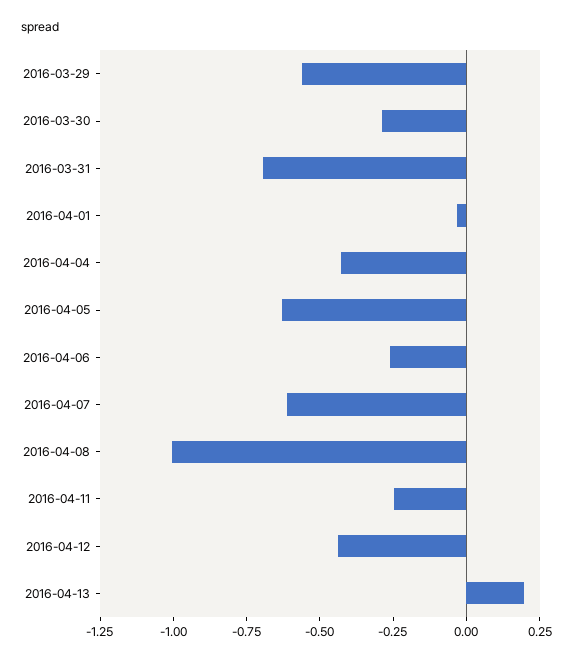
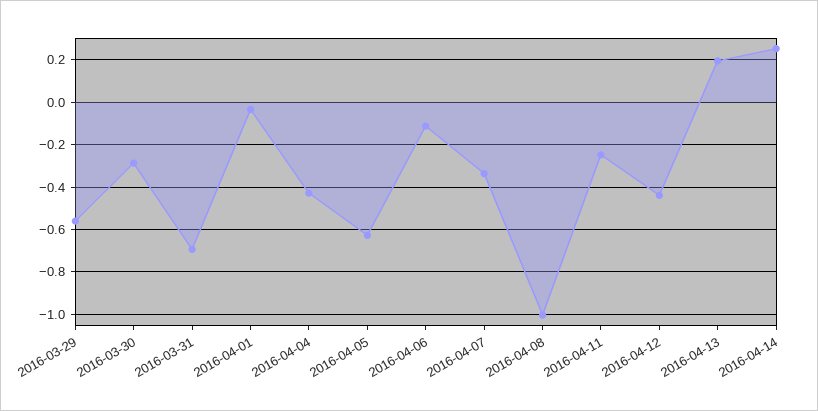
2016-04-06: -0.25 -> -0.1
2016-04-07: -0.6 -> -0.35
2016-04-14: none -> 0.25

